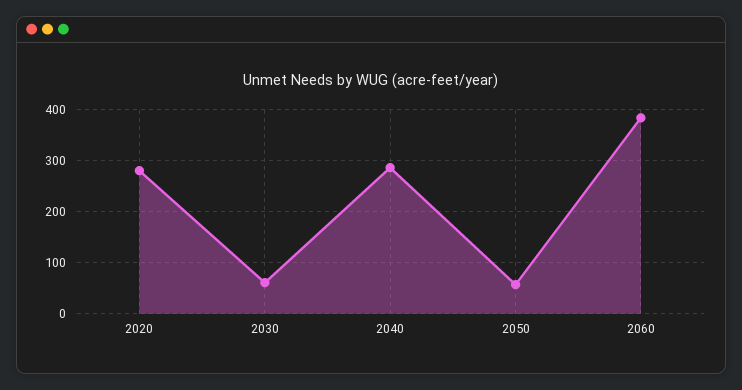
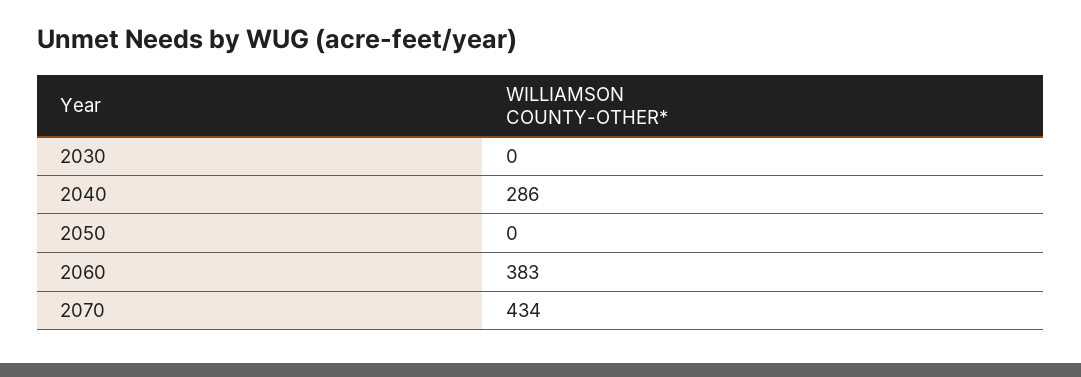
2020: 280 -> none
2030: 60 -> 0
2050: 60 -> 0
2070: none -> 434

